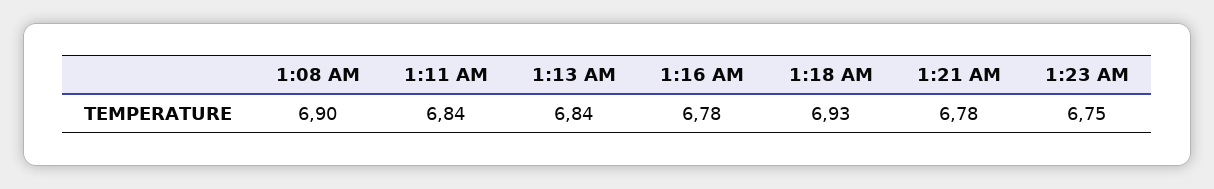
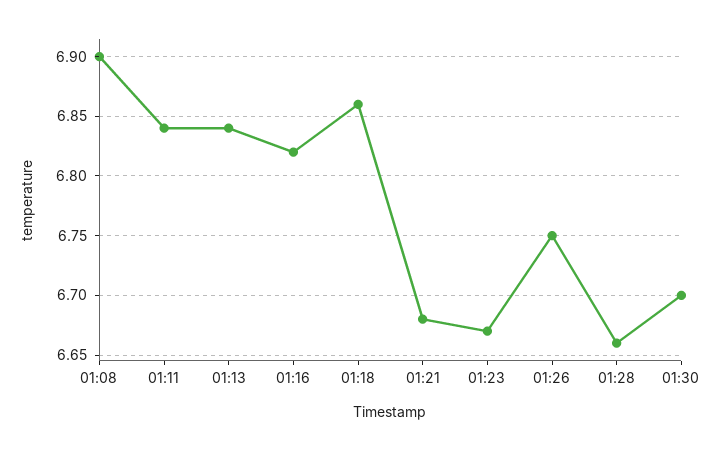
1:16 AM: 6.78 -> 6.82
1:18 AM: 6.93 -> 6.86
1:21 AM: 6.78 -> 6.68
1:23 AM: 6.75 -> 6.67
01:26: none -> 6.75
01:28: none -> 6.66
01:30: none -> 6.7

